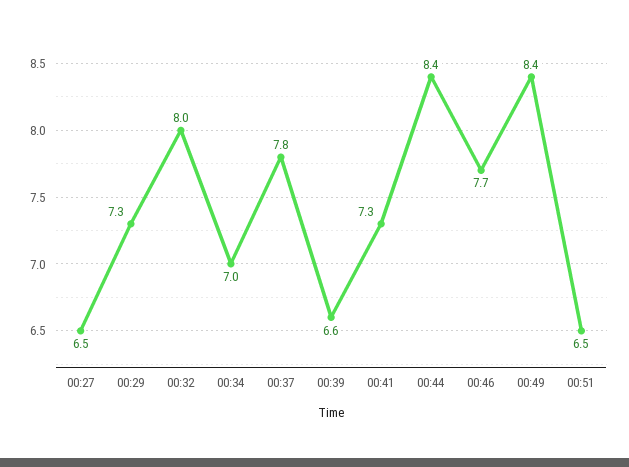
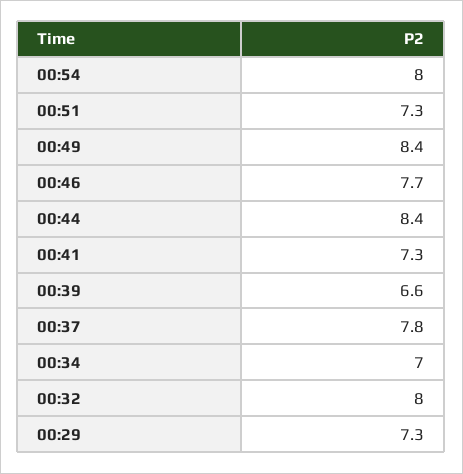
00:27: 6.5 -> none
00:51: 6.5 -> 7.3
00:54: none -> 8

